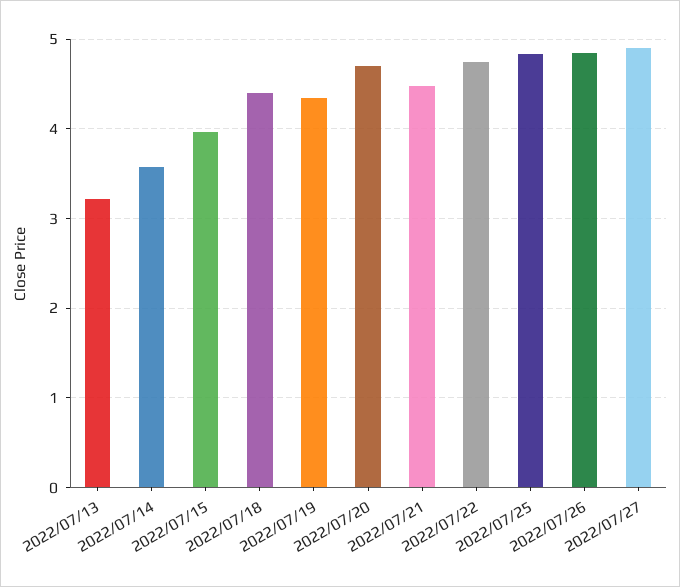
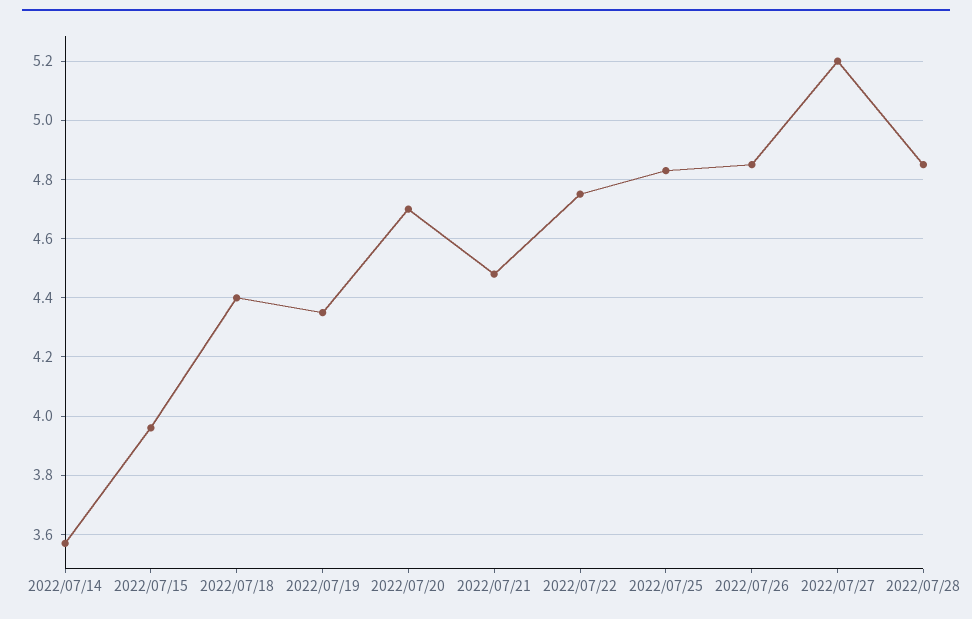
2022/07/13: 3.2 -> none
2022/07/27: 4.9 -> 5.2
2022/07/28: none -> 4.85

